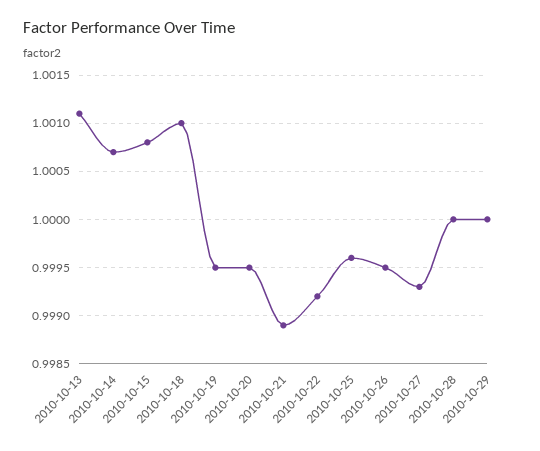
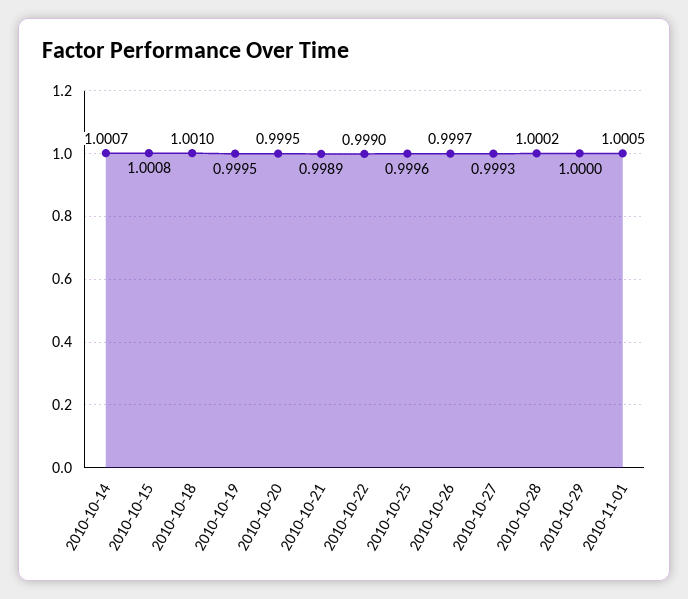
2010-10-13: 1.0011 -> none
2010-10-22: 0.9992 -> 0.999
2010-10-26: 0.9995 -> 0.9997
2010-10-28: 1 -> 1.0002
2010-11-01: none -> 1.0005

